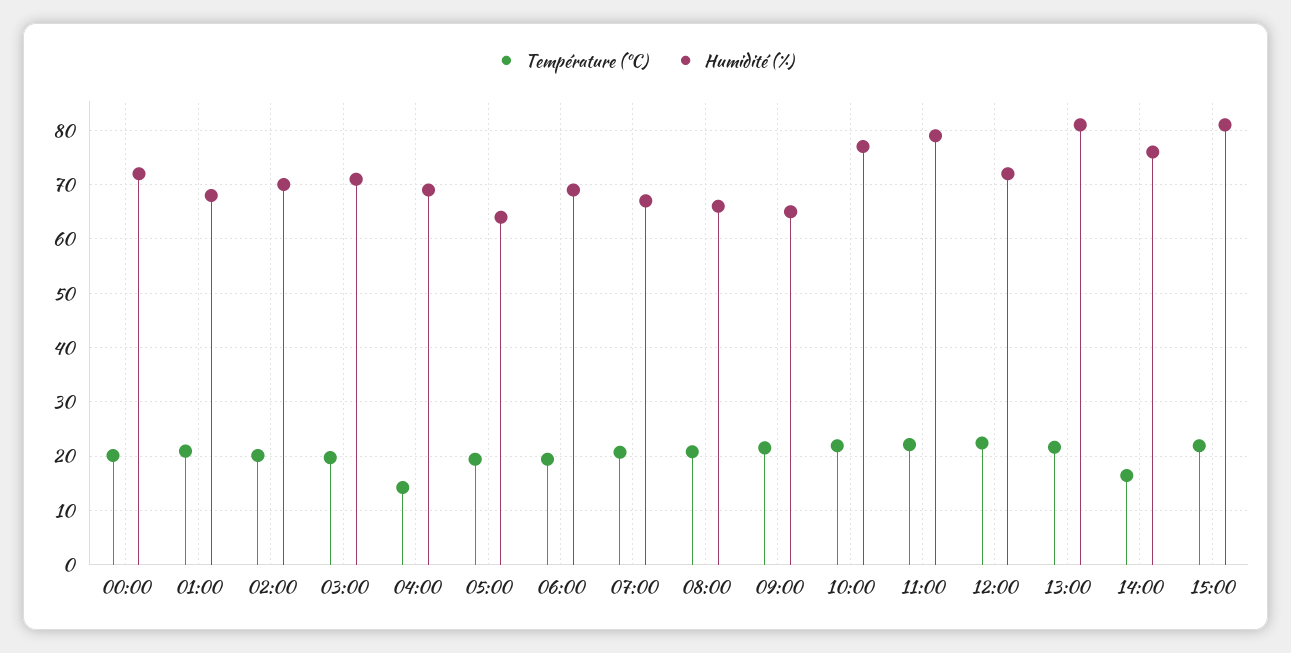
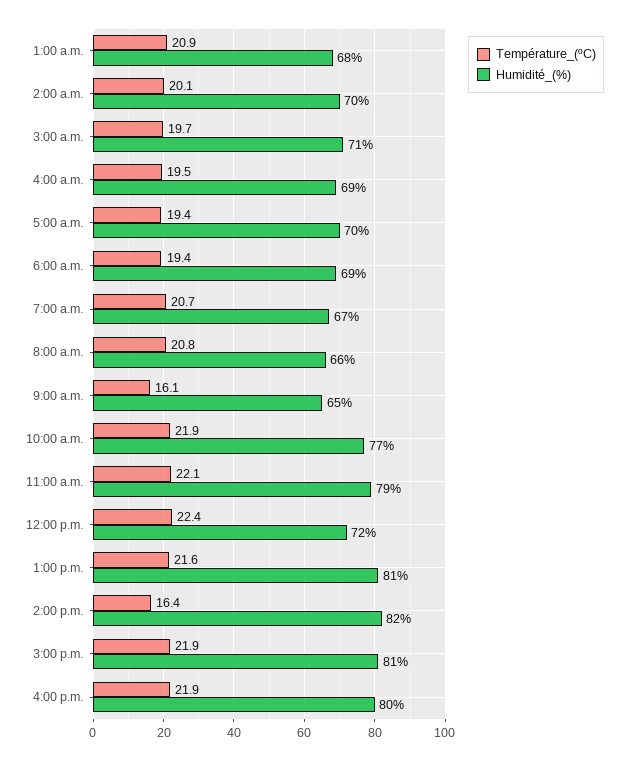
Température (ºC), 00:00: 20 -> none
Humidité (%), 00:00: 72 -> none
Température (ºC), 04:00: 14 -> 19.5
Humidité (%), 05:00: 64 -> 70
Température (ºC), 09:00: 22 -> 16.1
Humidité (%), 14:00: 76 -> 82
Température (ºC), 4:00 p.m.: none -> 21.9
Humidité (%), 4:00 p.m.: none -> 80

